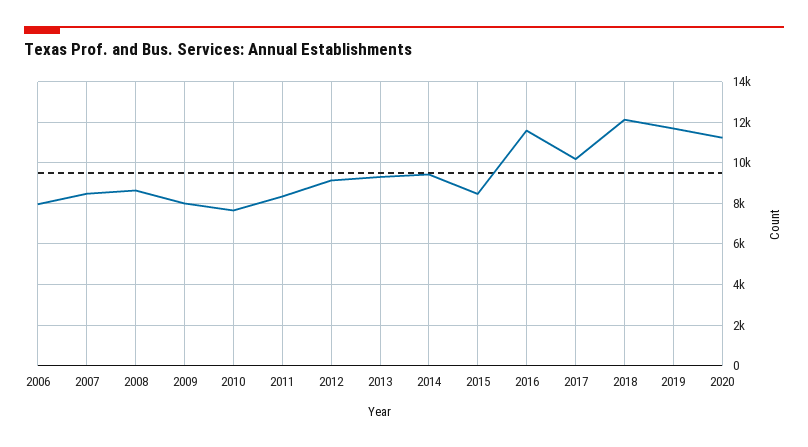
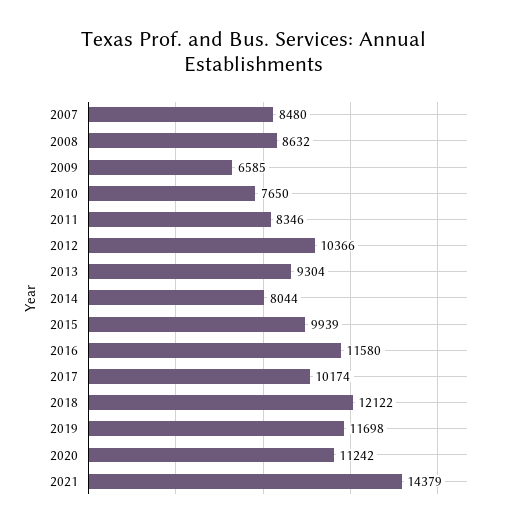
2006: 8000 -> none
2009: 8000 -> 6585
2012: 9000 -> 10366
2014: 9500 -> 8044
2015: 8500 -> 9939
2021: none -> 14379

